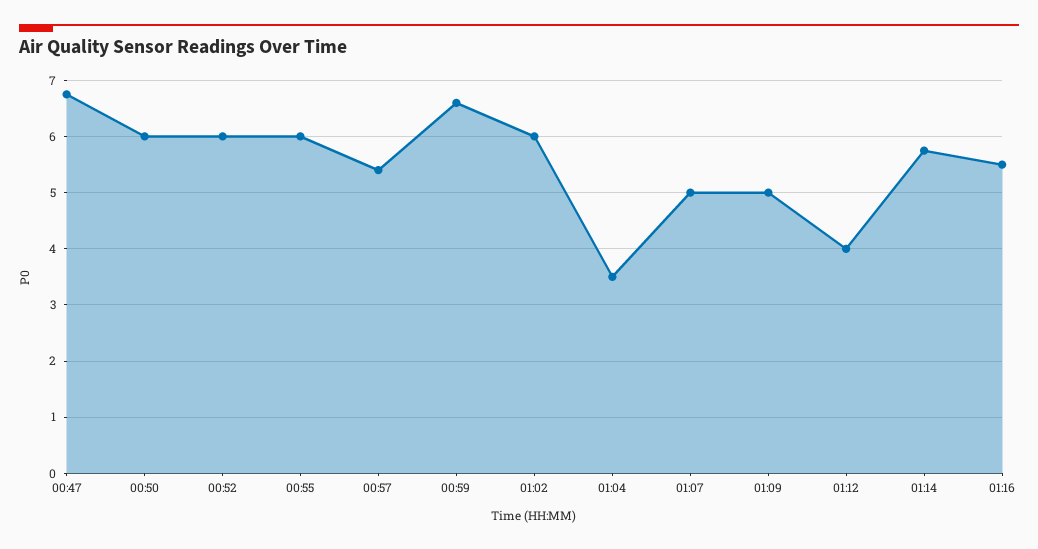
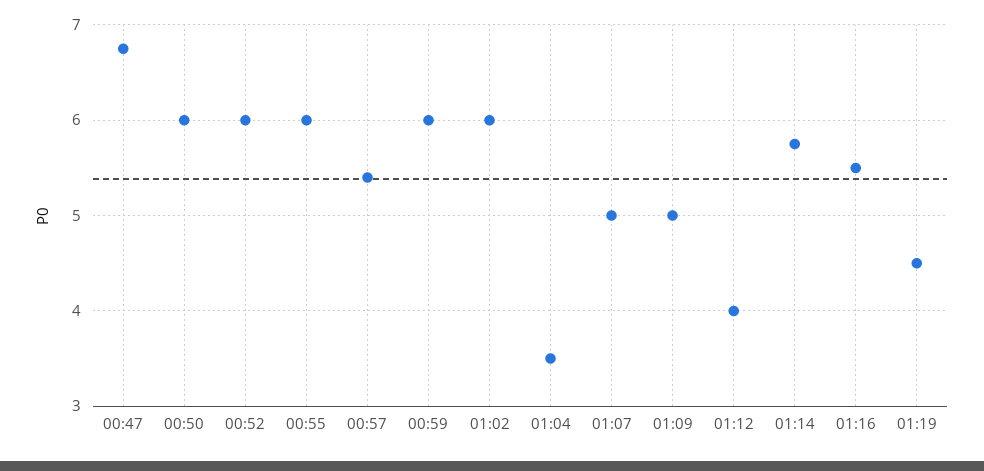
00:59: 6.6 -> 6
01:19: none -> 4.5

